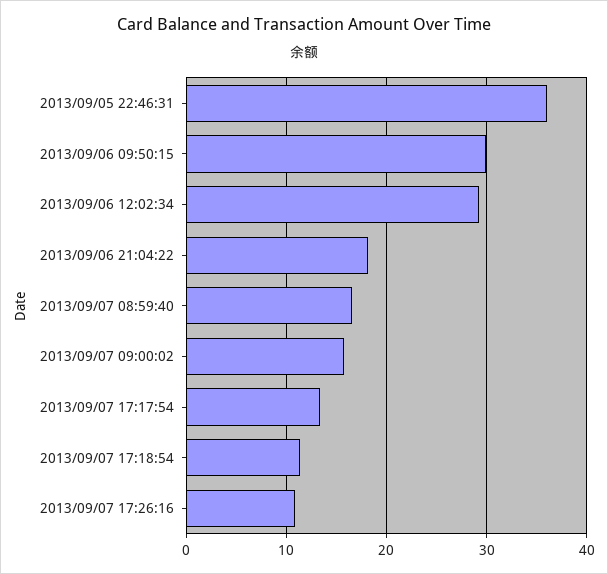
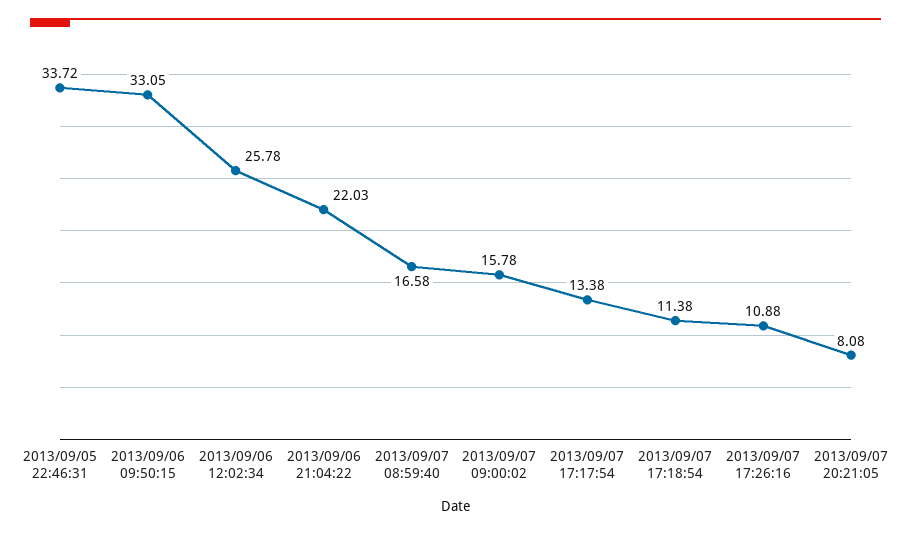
2013/09/05 22:46:31: 36 -> 33.72
2013/09/06 09:50:15: 30 -> 33.05
2013/09/06 12:02:34: 29 -> 25.78
2013/09/06 21:04:22: 18 -> 22.03
2013/09/07 20:21:05: none -> 8.08

